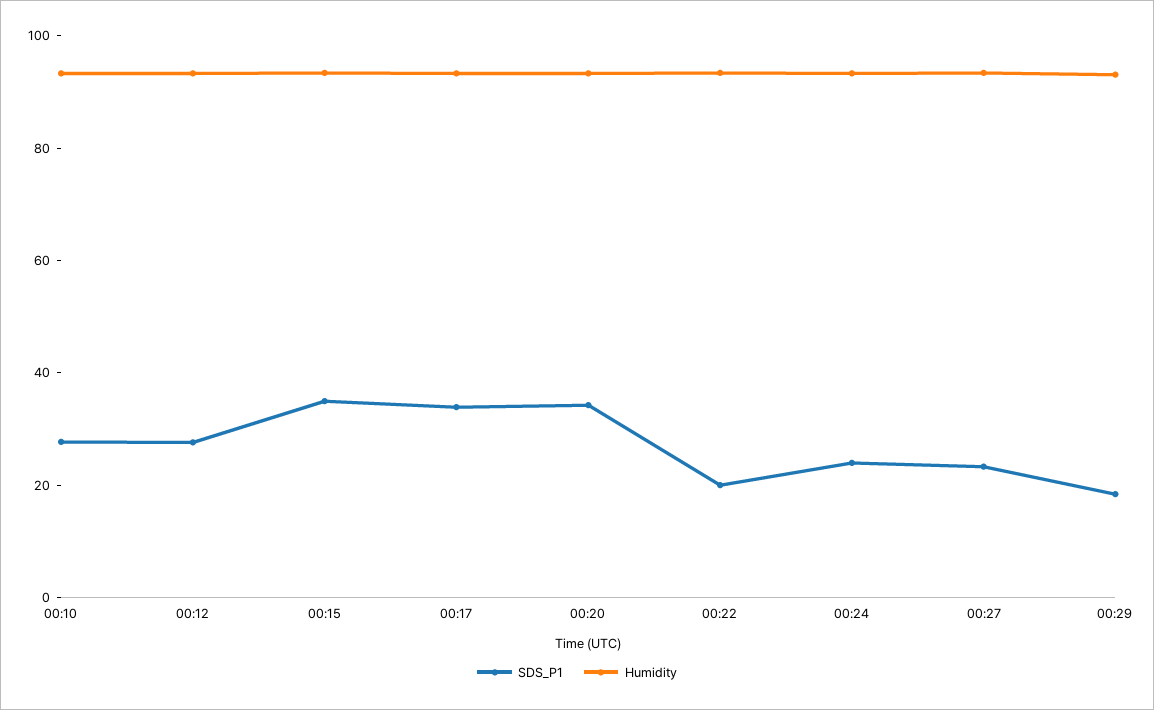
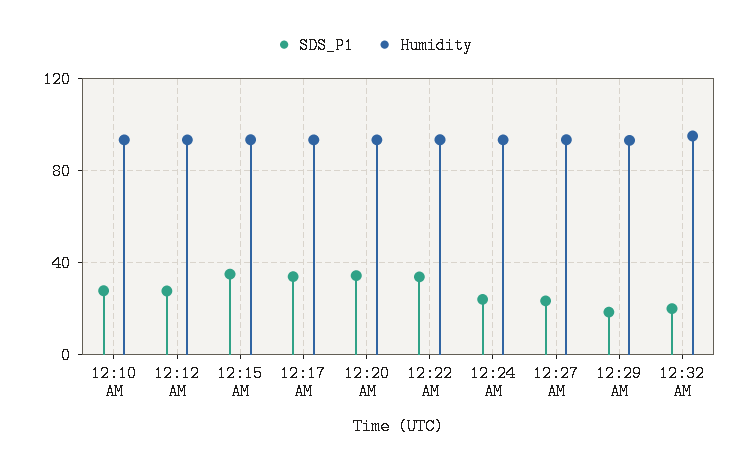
SDS_P1, 00:22: 20 -> 35
SDS_P1, 12:32 AM: none -> 20
Humidity, 12:32 AM: none -> 95

